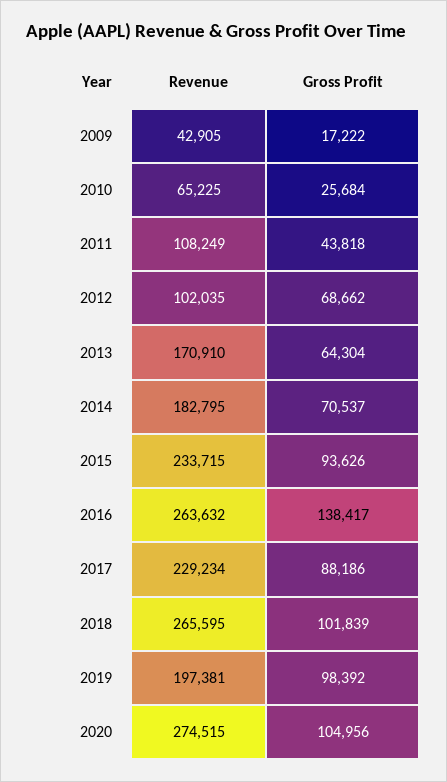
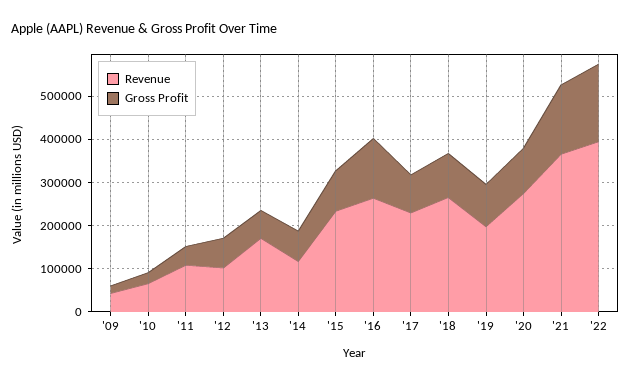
Revenue, 2014: 182795 -> 120000
Revenue, '21: none -> 360000
Gross Profit, '21: none -> 160000
Revenue, '22: none -> 400000
Gross Profit, '22: none -> 180000

